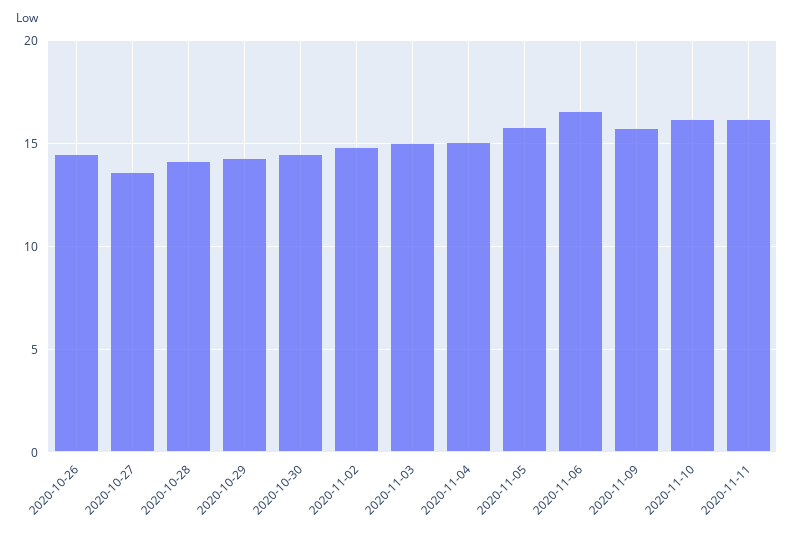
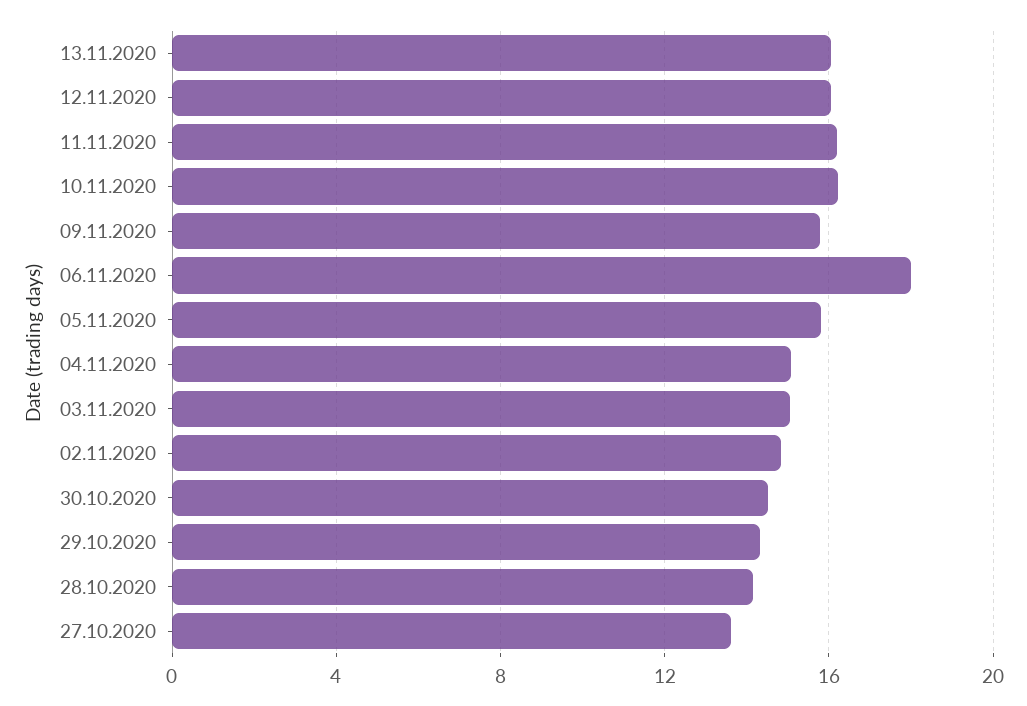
2020-10-26: 14.5 -> none
2020-11-06: 16.5 -> 18
13.11.2020: none -> 16
12.11.2020: none -> 16

